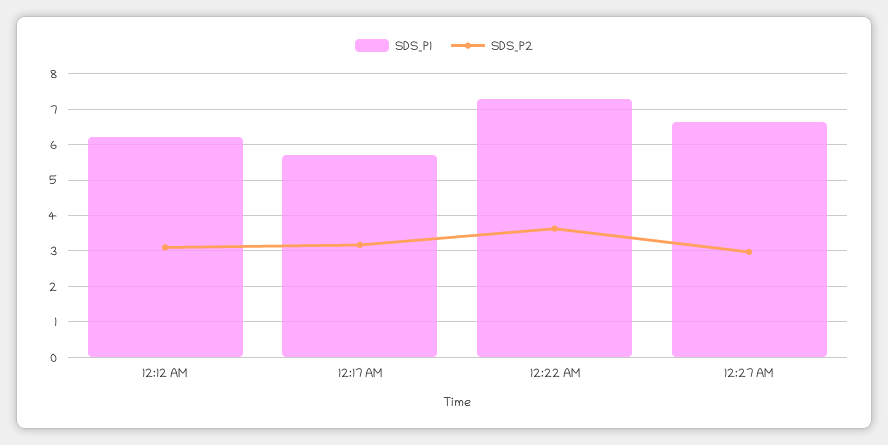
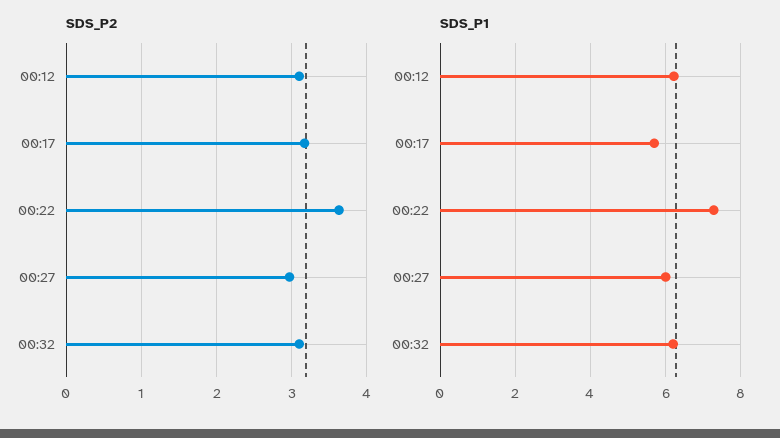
SDS_P1, 12:27 AM: 6.6 -> 6
SDS_P2, 00:32: none -> 3.1
SDS_P1, 00:32: none -> 6.2

